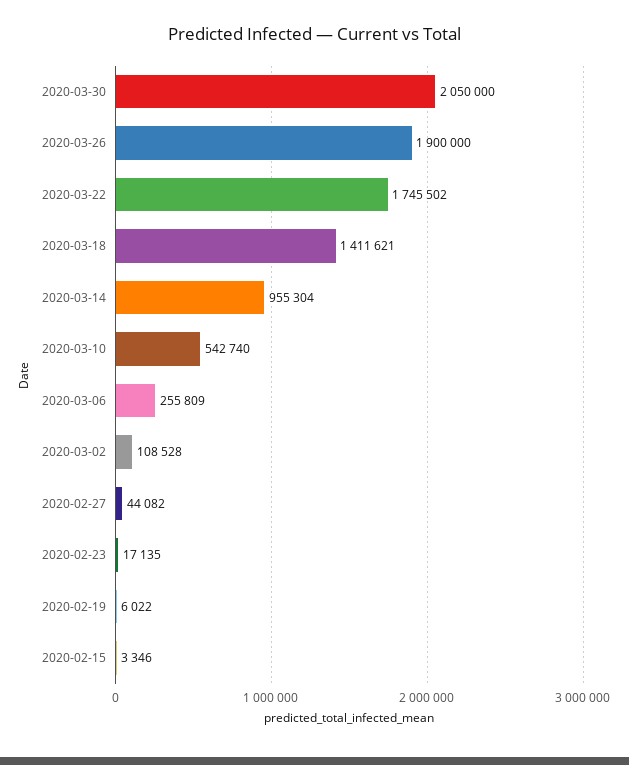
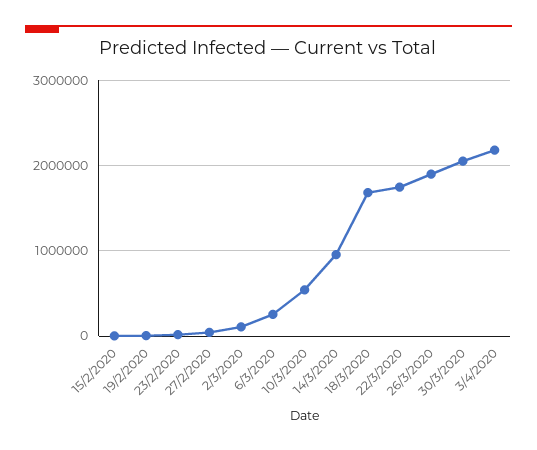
2020-03-18: 1411621 -> 1700000
3/4/2020: none -> 2200000

